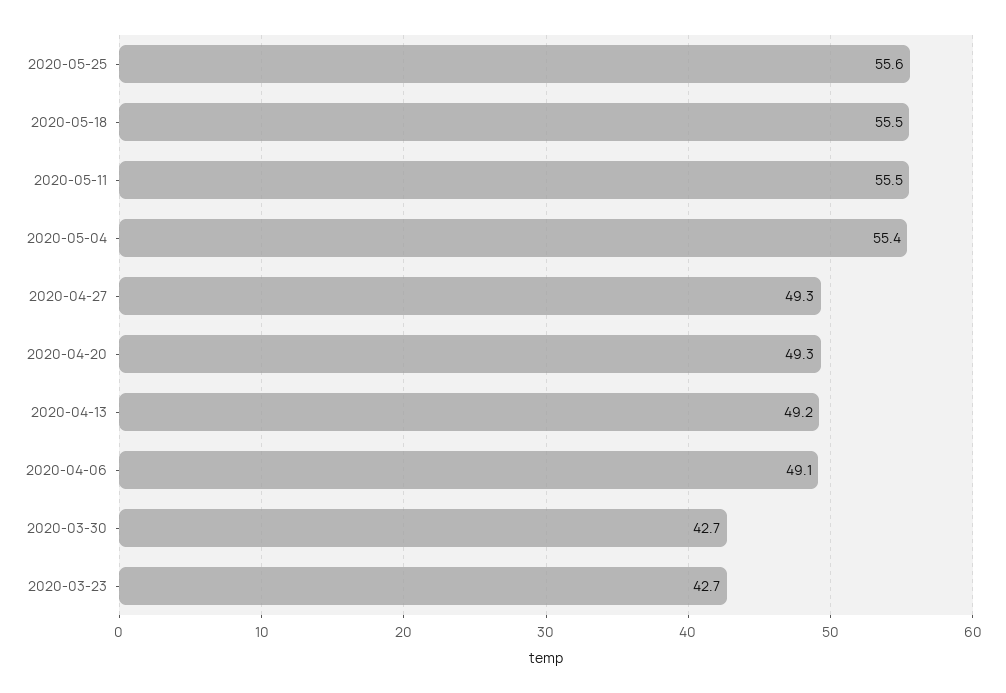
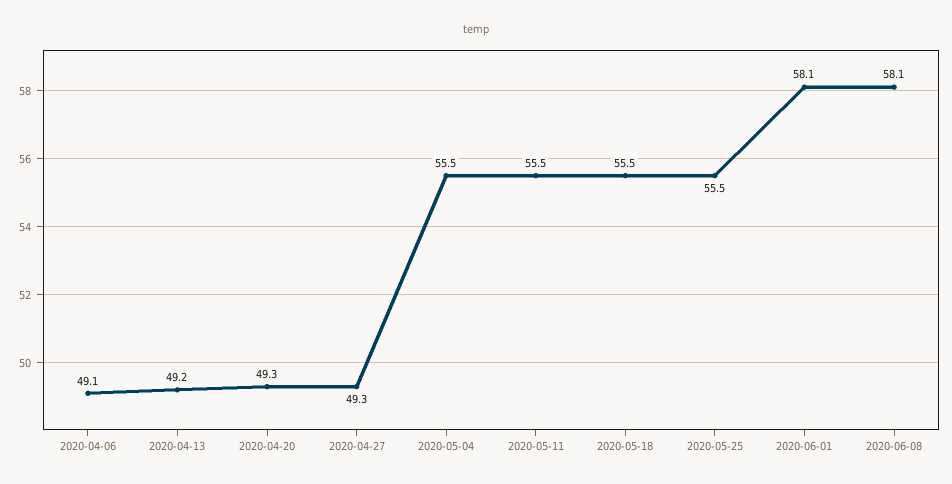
2020-05-25: 55.6 -> 55.5
2020-05-04: 55.4 -> 55.5
2020-03-30: 42.7 -> none
2020-03-23: 42.7 -> none
2020-06-01: none -> 58.1
2020-06-08: none -> 58.1

